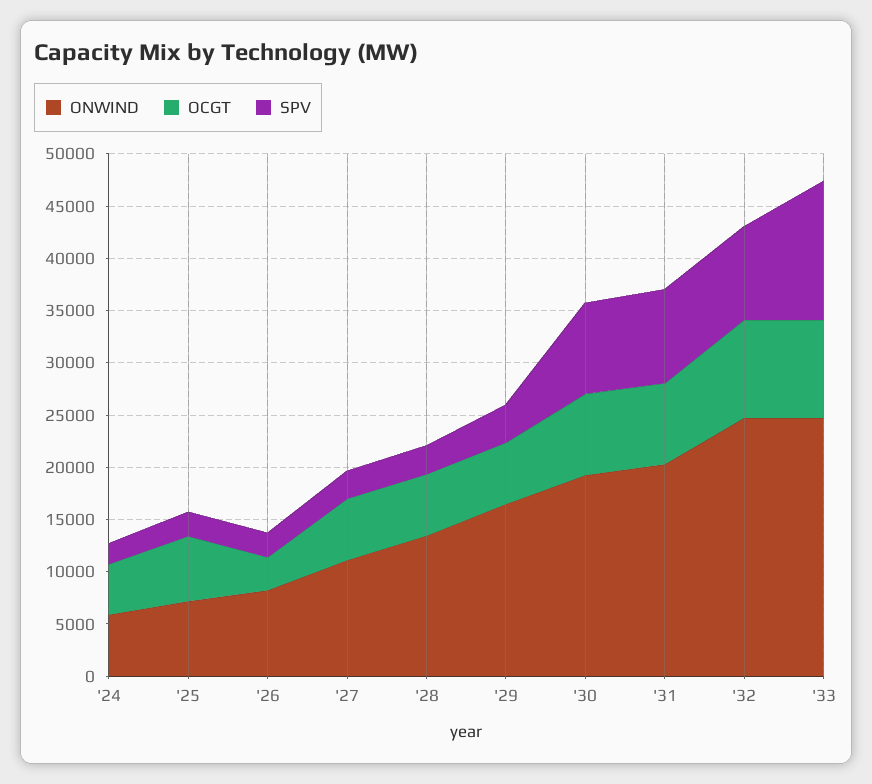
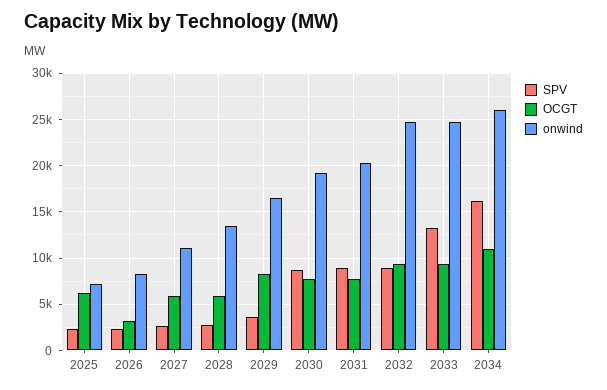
ONWIND, '24: 6000 -> none
OCGT, '24: 5000 -> none
SPV, '24: 2000 -> none
OCGT, '29: 6000 -> 8000
SPV, 2034: none -> 16000
OCGT, 2034: none -> 11000
ONWIND, 2034: none -> 26000

